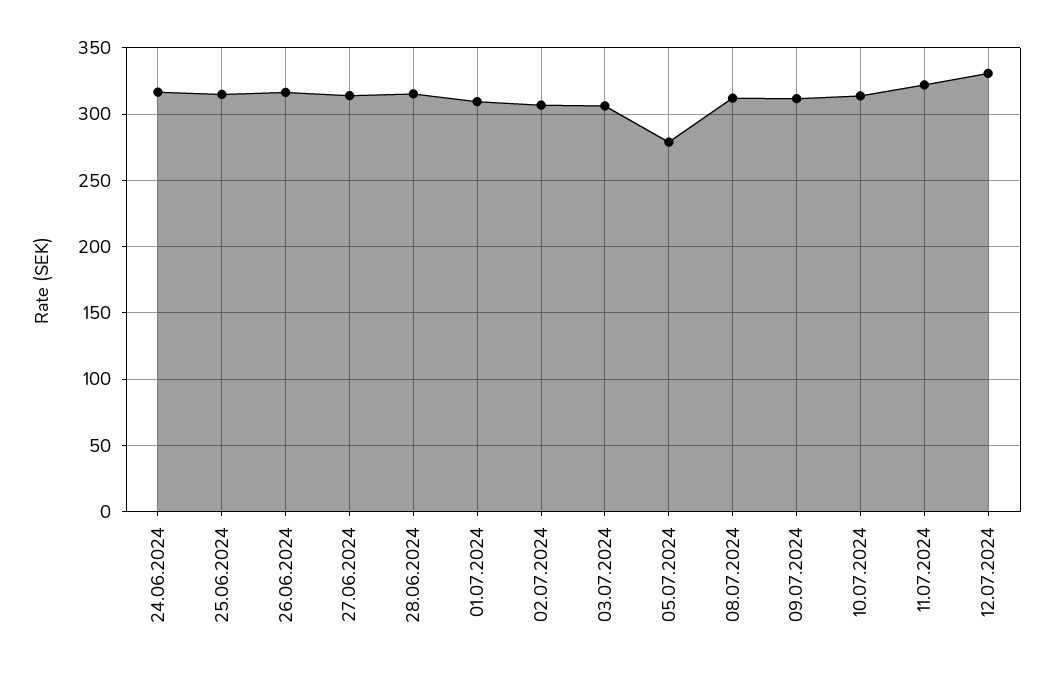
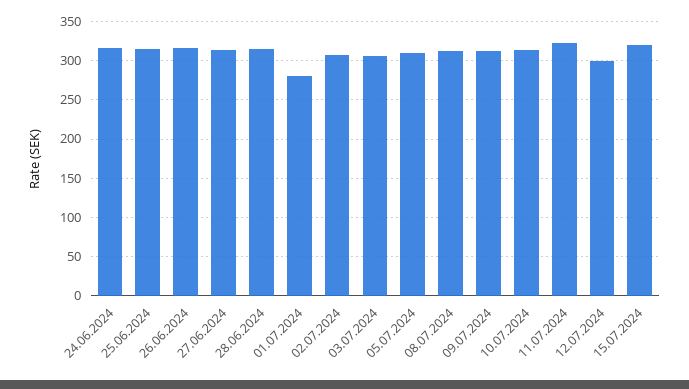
01.07.2024: 310 -> 280
05.07.2024: 280 -> 310
12.07.2024: 330 -> 300
15.07.2024: none -> 320

